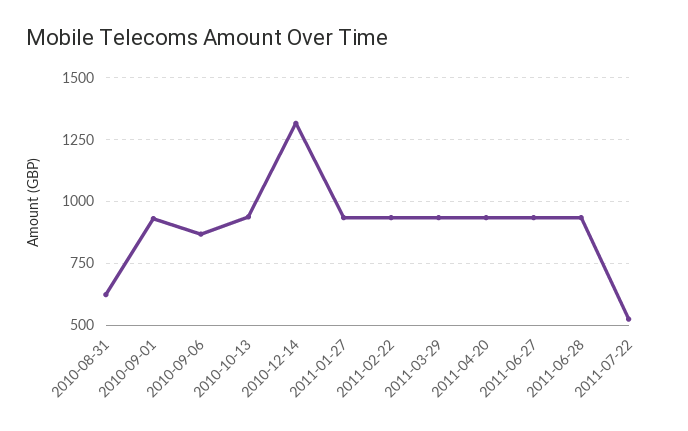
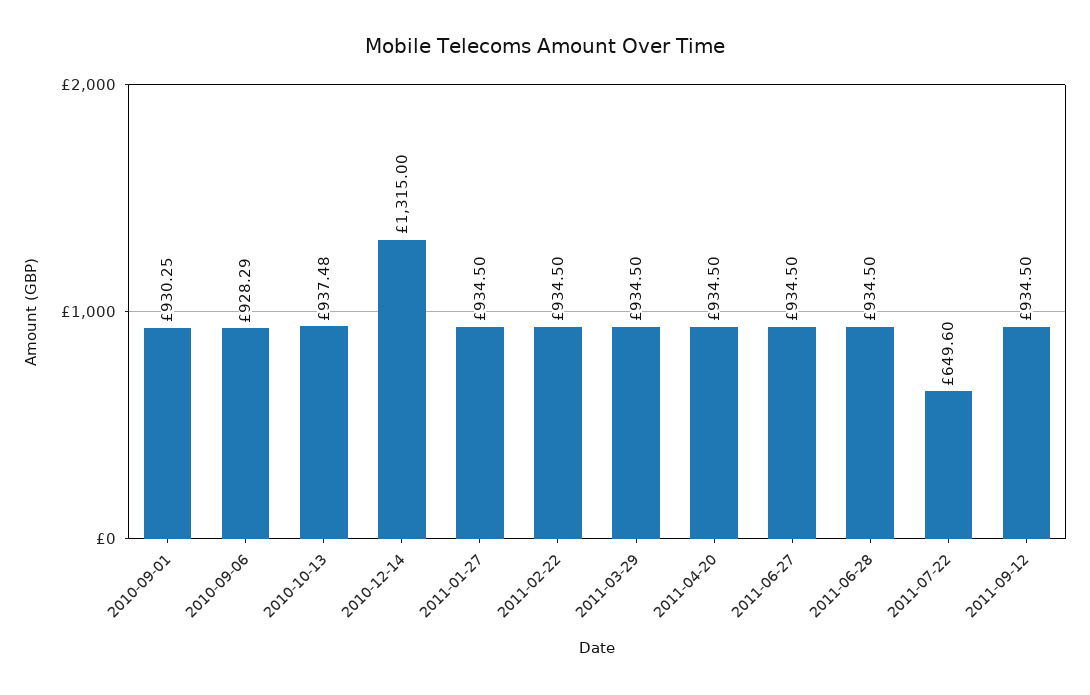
2010-08-31: 625 -> none
2010-09-06: 875 -> 928.29
2011-07-22: 525 -> 649.6
2011-09-12: none -> 934.5

